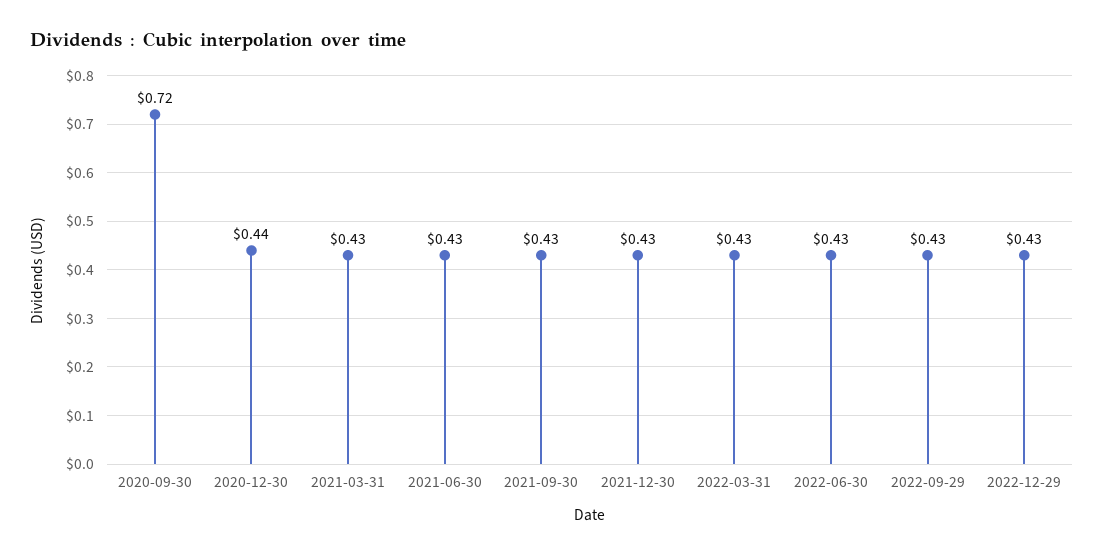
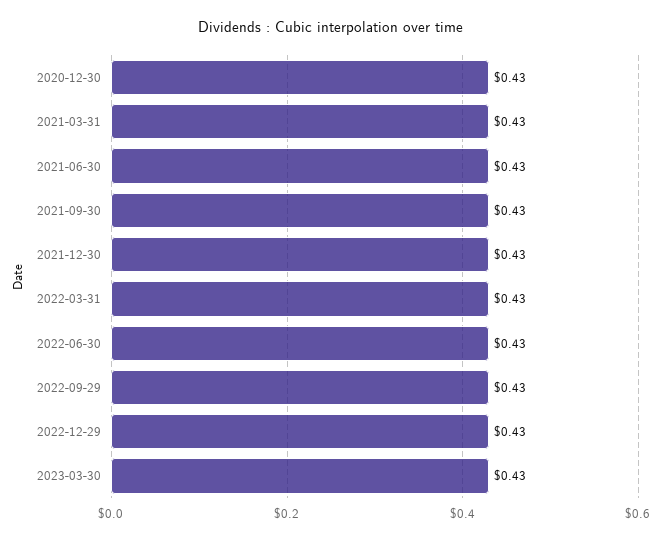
2020-09-30: 0.72 -> none
2020-12-30: 0.44 -> 0.43
2023-03-30: none -> 0.43

